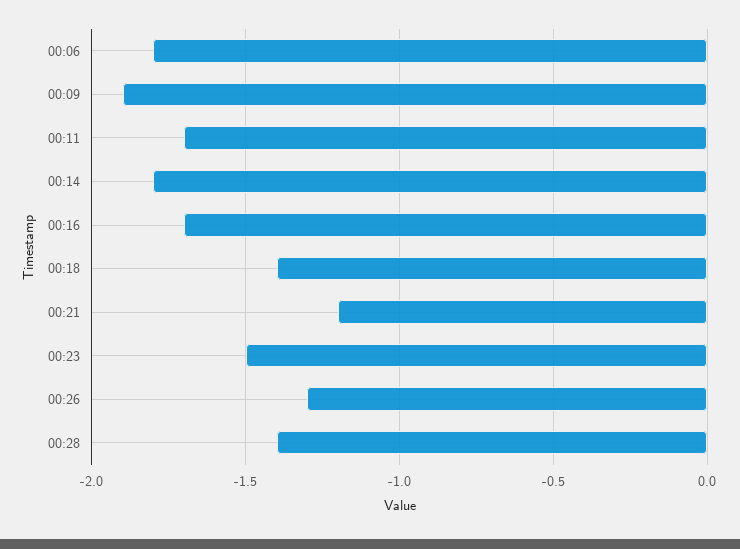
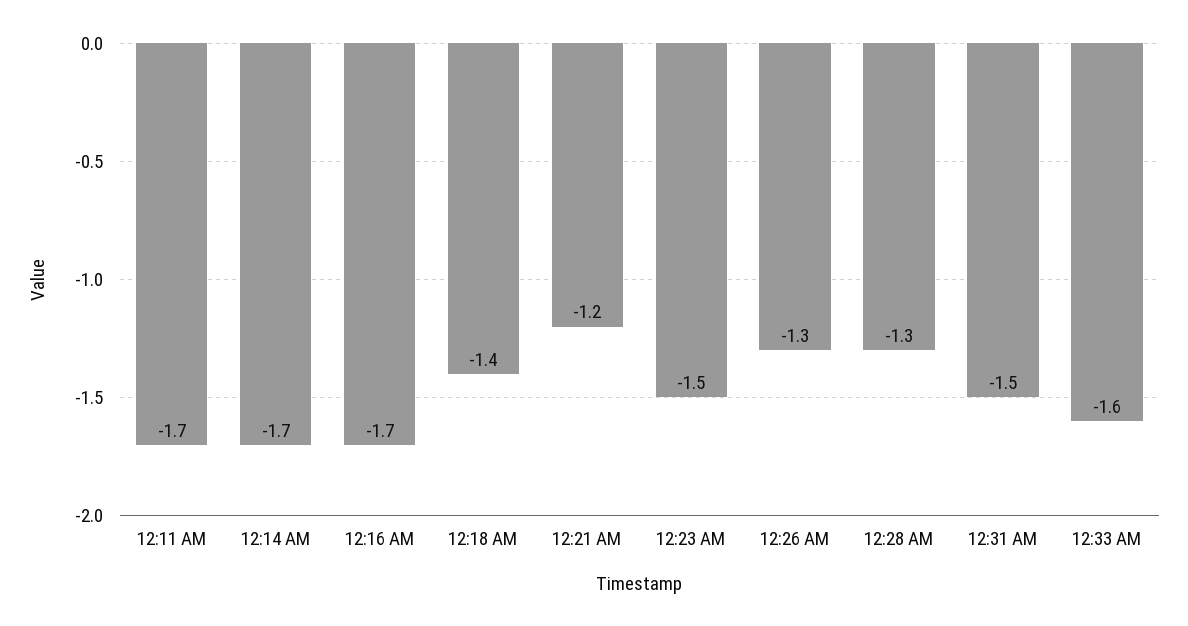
00:06: -1.8 -> none
00:09: -1.9 -> none
00:14: -1.8 -> -1.7
00:28: -1.4 -> -1.3
12:31 AM: none -> -1.5
12:33 AM: none -> -1.6

